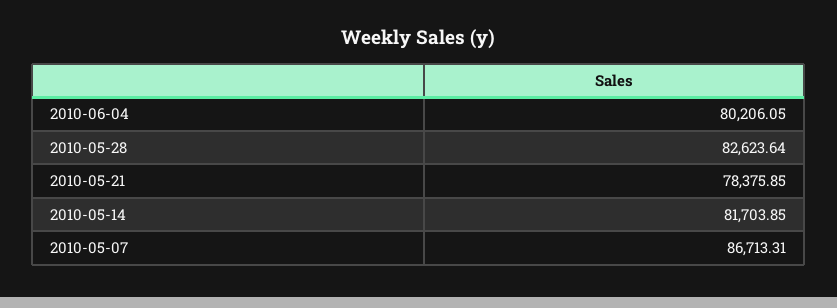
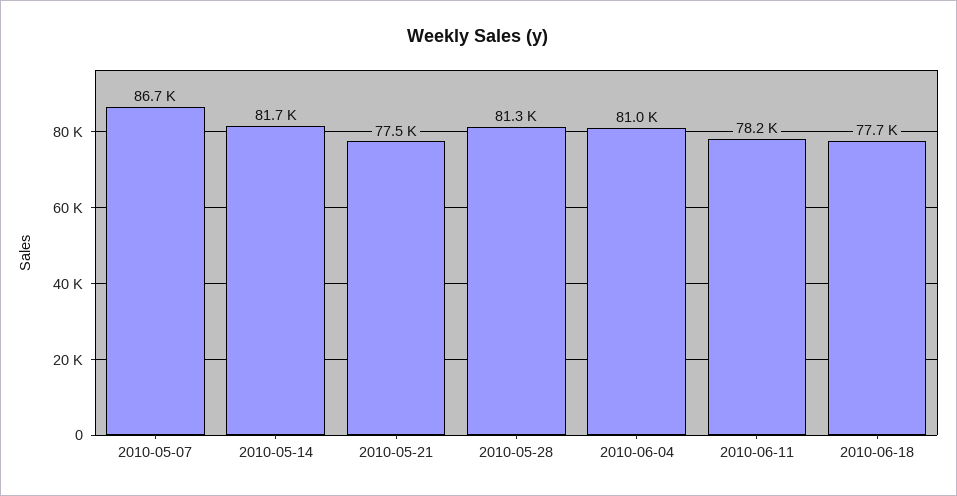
2010-06-04: 80206.05 -> 81000
2010-05-28: 82623.64 -> 81300
2010-05-21: 78375.85 -> 77500
2010-06-11: none -> 78200
2010-06-18: none -> 77700

